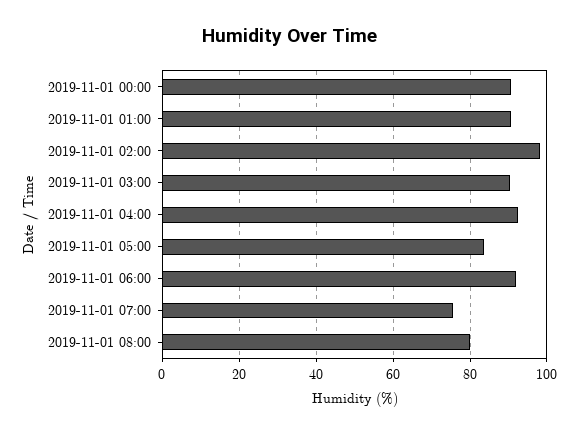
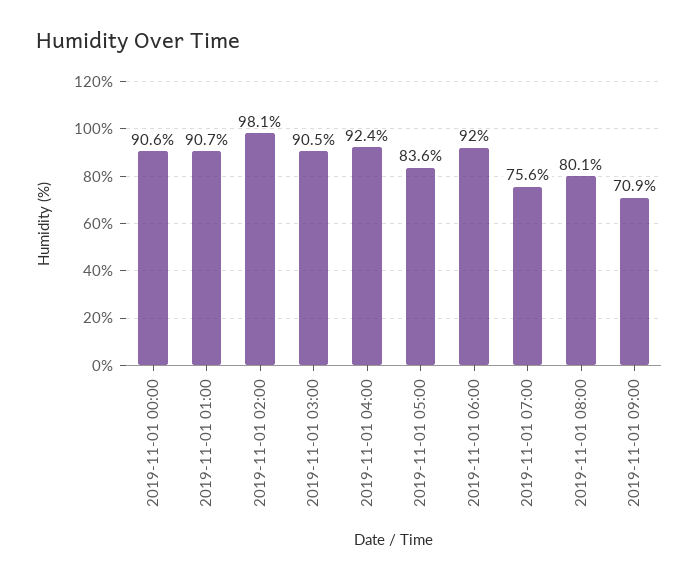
2019-11-01 09:00: none -> 70.9

